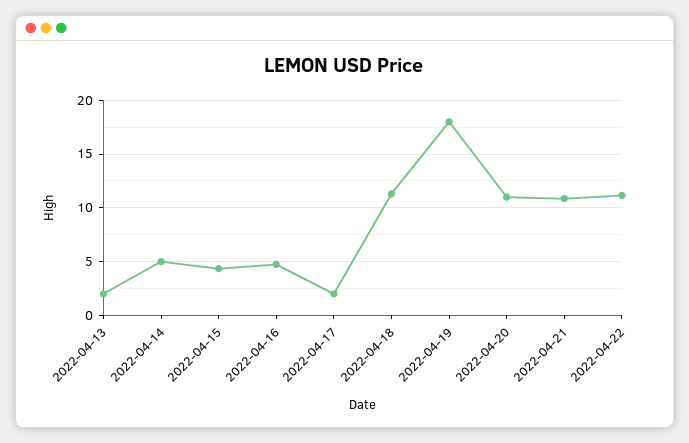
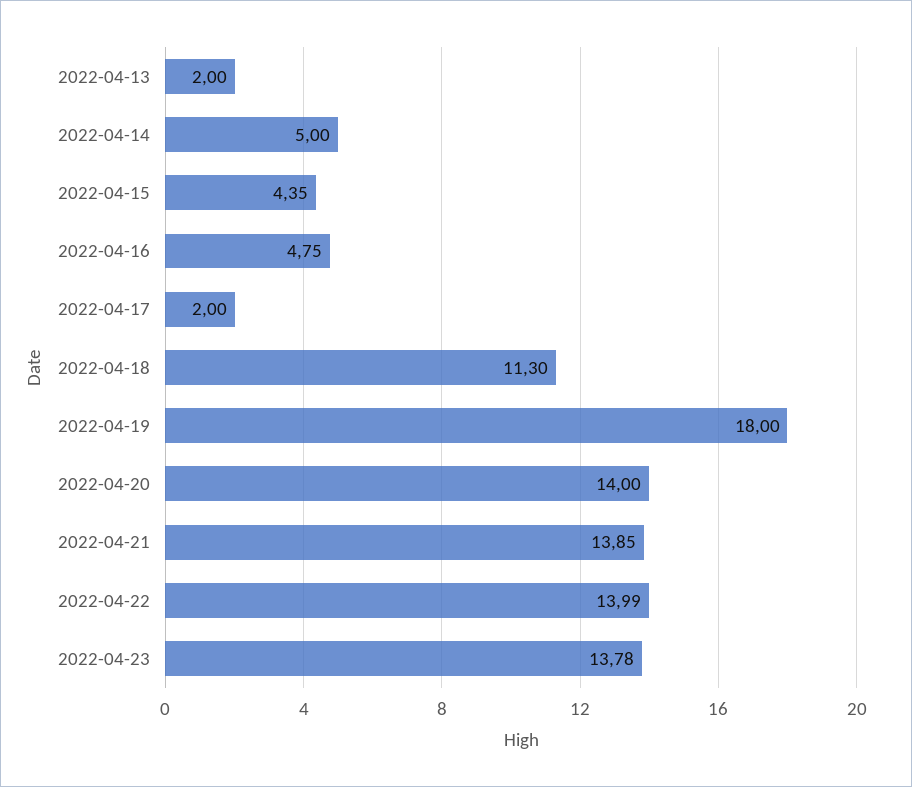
2022-04-20: 11 -> 14
2022-04-21: 11 -> 13.85
2022-04-22: 11 -> 13.99
2022-04-23: none -> 13.78

